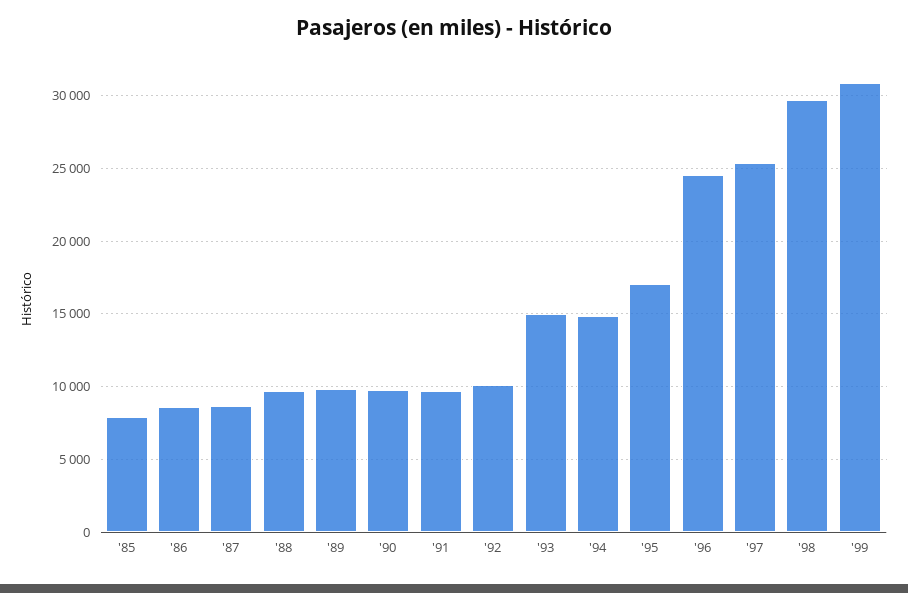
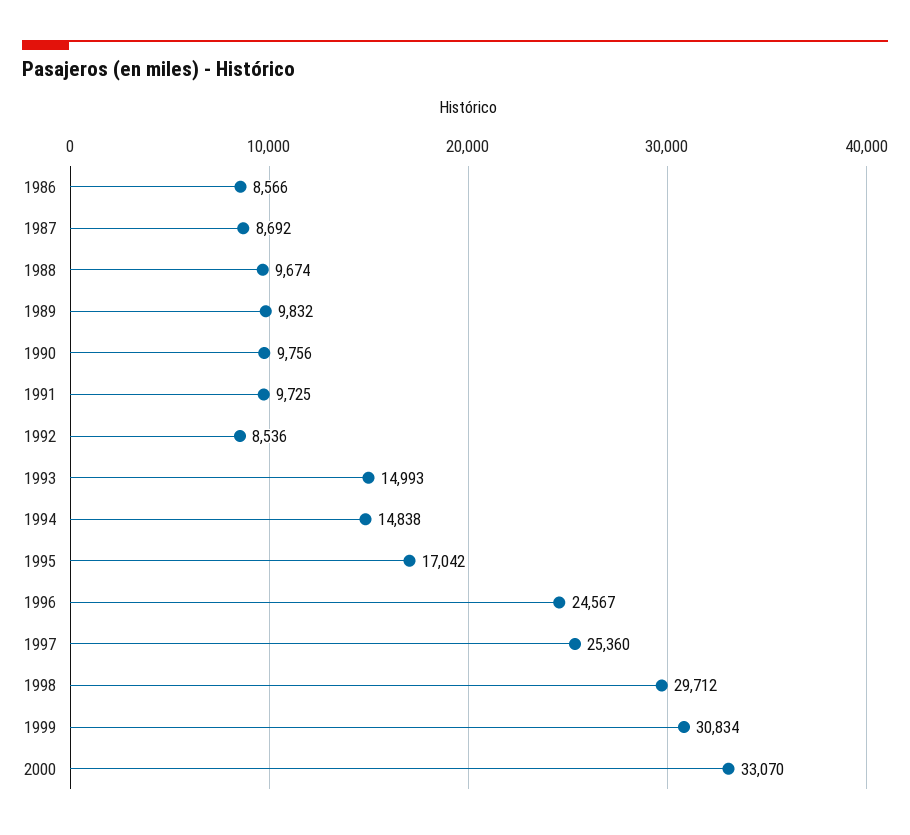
'85: 8000 -> none
'92: 10000 -> 8536
2000: none -> 33070

